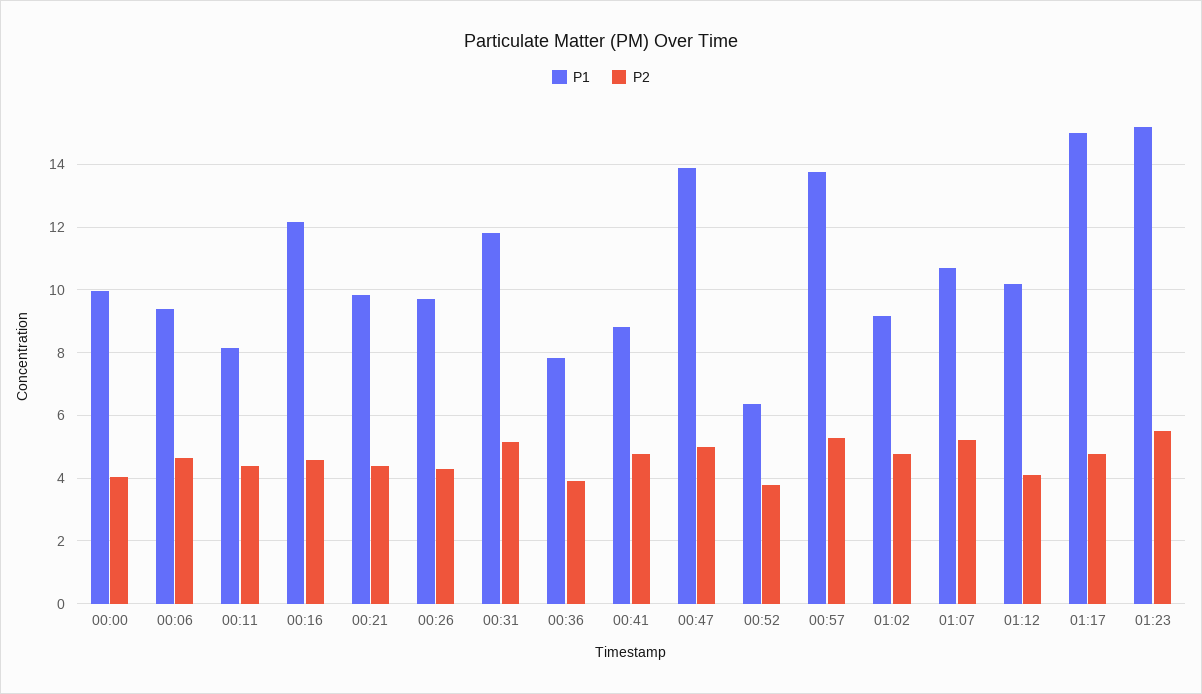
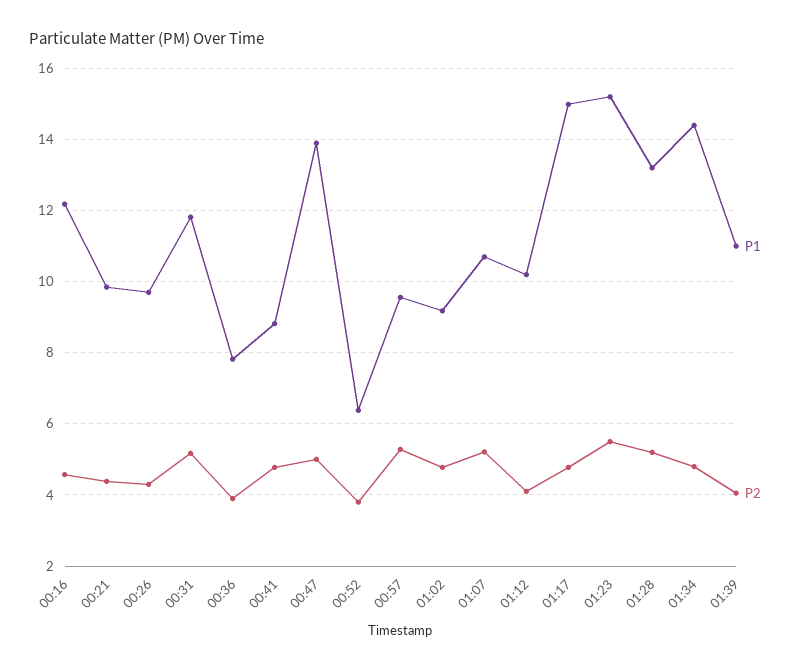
P1, 00:00: 10 -> none
P2, 00:00: 4 -> none
P1, 00:06: 9.4 -> none
P2, 00:06: 4.6 -> none
P1, 00:11: 8.2 -> none
P2, 00:11: 4.4 -> none
P1, 00:57: 13.8 -> 9.6
P1, 01:28: none -> 13.2
P2, 01:28: none -> 5.2
P1, 01:34: none -> 14.4
P2, 01:34: none -> 4.8
P1, 01:39: none -> 11
P2, 01:39: none -> 4

